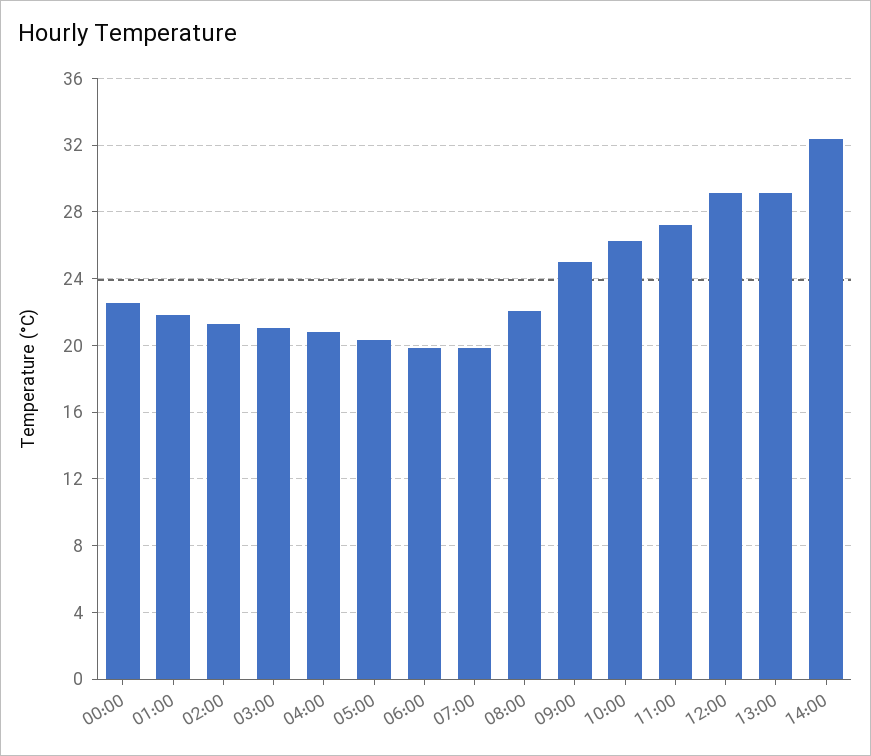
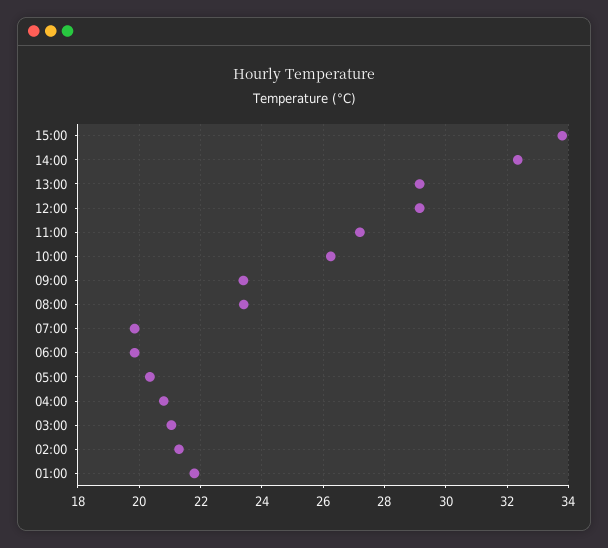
00:00: 22.5 -> none
08:00: 22 -> 23.4
09:00: 25 -> 23.4
15:00: none -> 33.8

